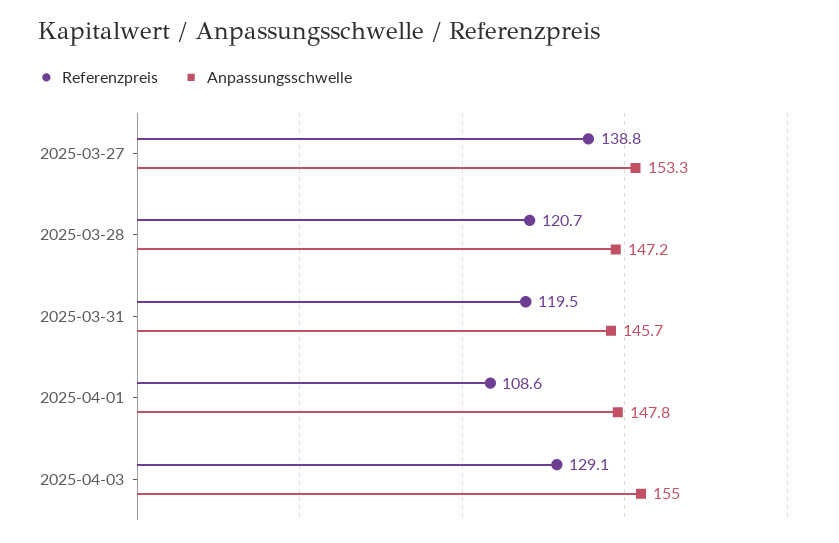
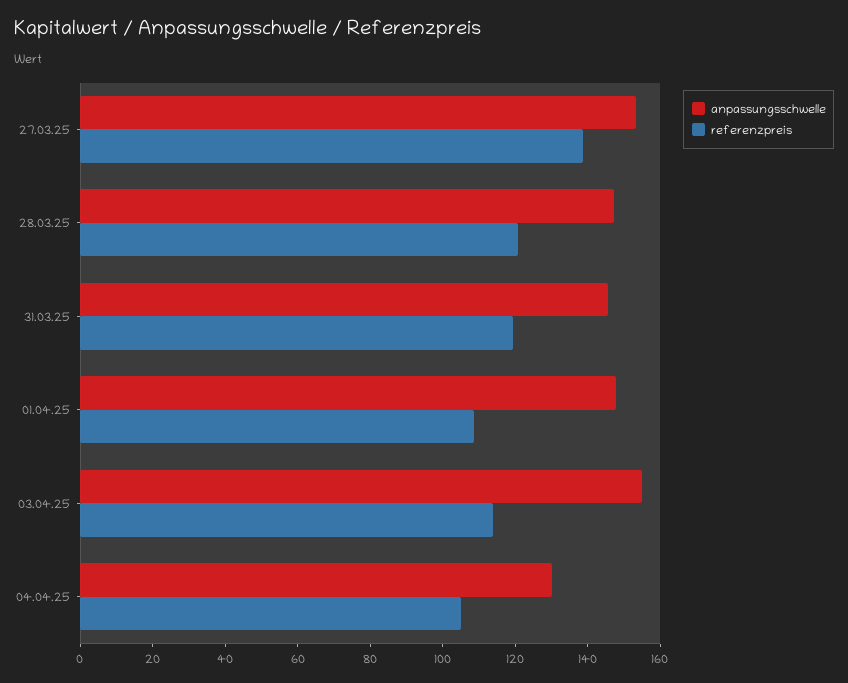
Referenzpreis, 2025-04-03: 129.1 -> 115
Anpassungsschwelle, 04.04.25: none -> 130
Referenzpreis, 04.04.25: none -> 105

